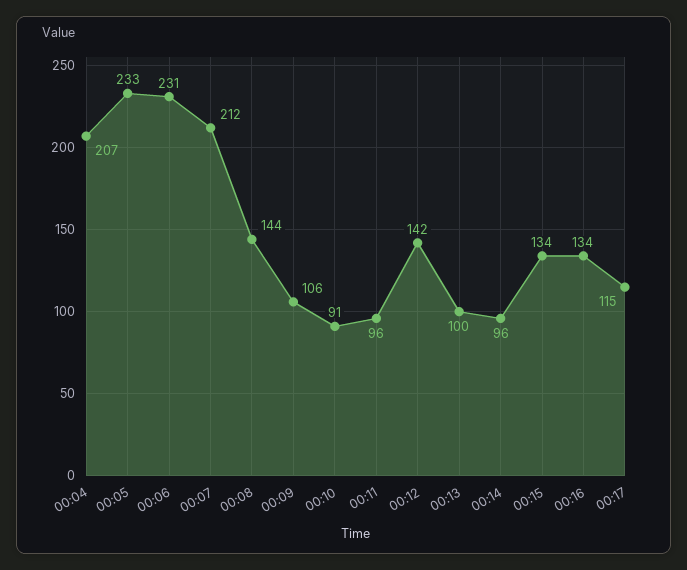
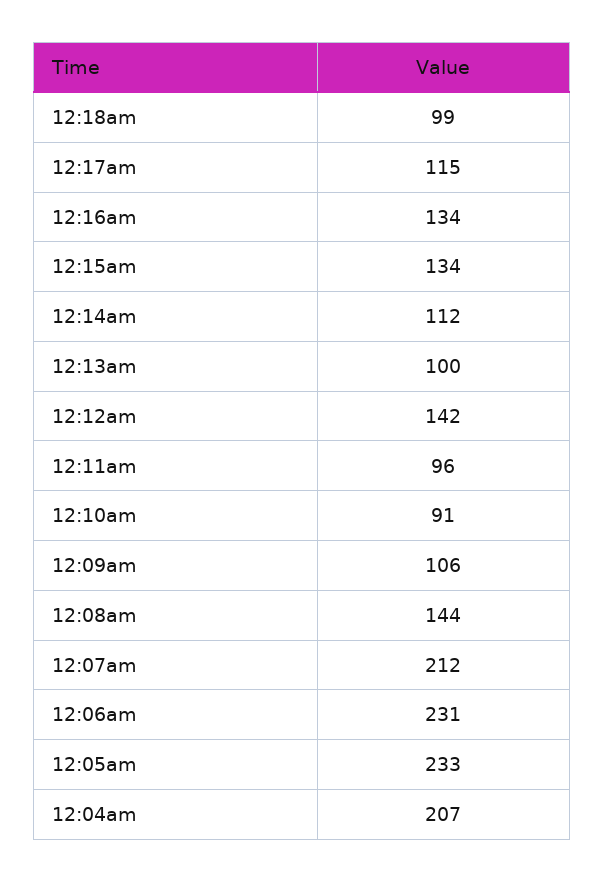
00:14: 96 -> 112
12:18am: none -> 99

